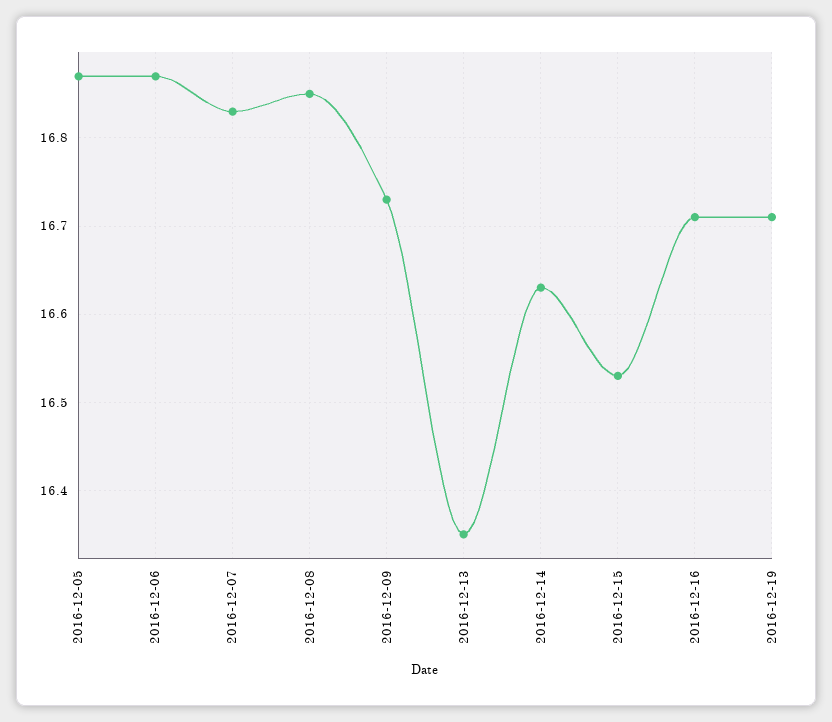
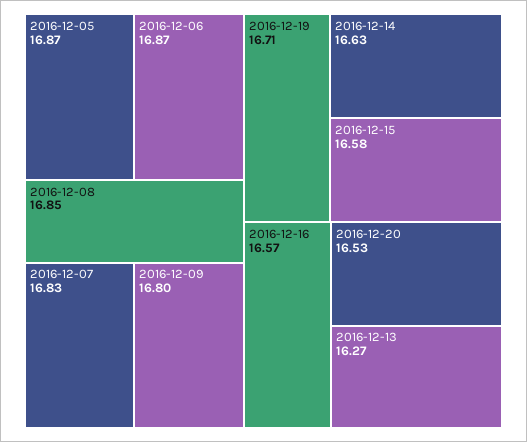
2016-12-09: 16.73 -> 16.8
2016-12-13: 16.35 -> 16.27
2016-12-15: 16.53 -> 16.58
2016-12-16: 16.71 -> 16.57
2016-12-20: none -> 16.53

